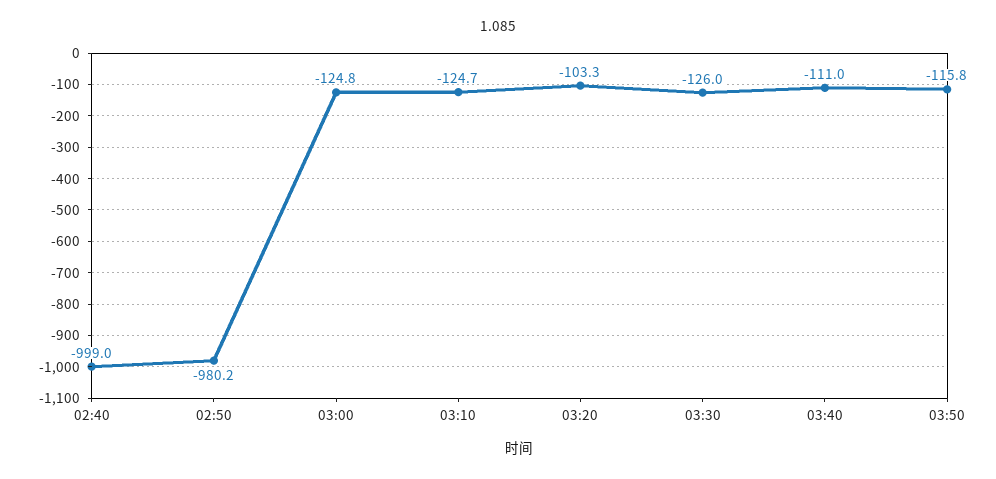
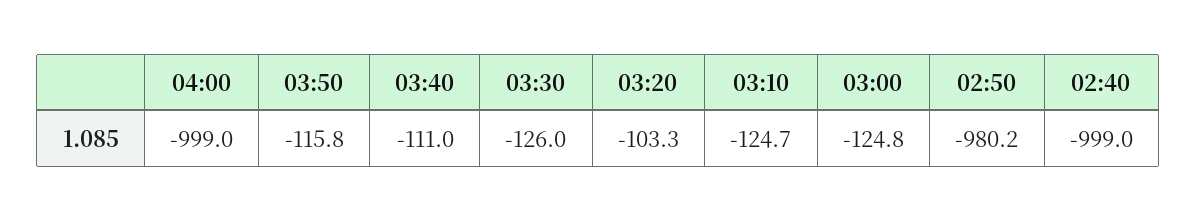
04:00: none -> -999

